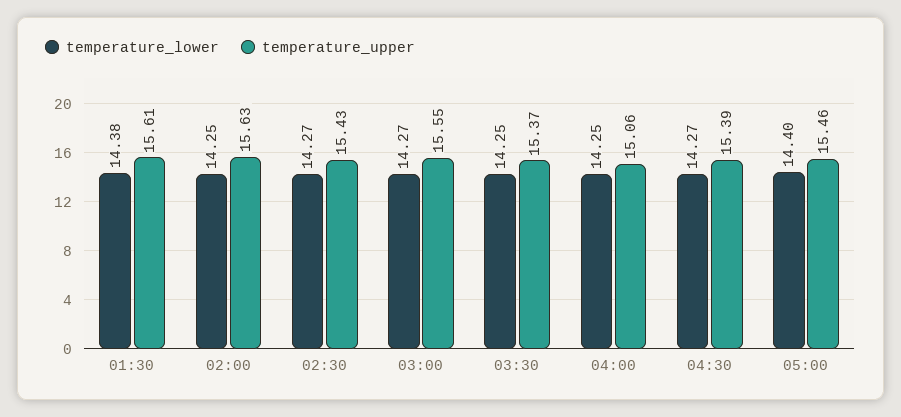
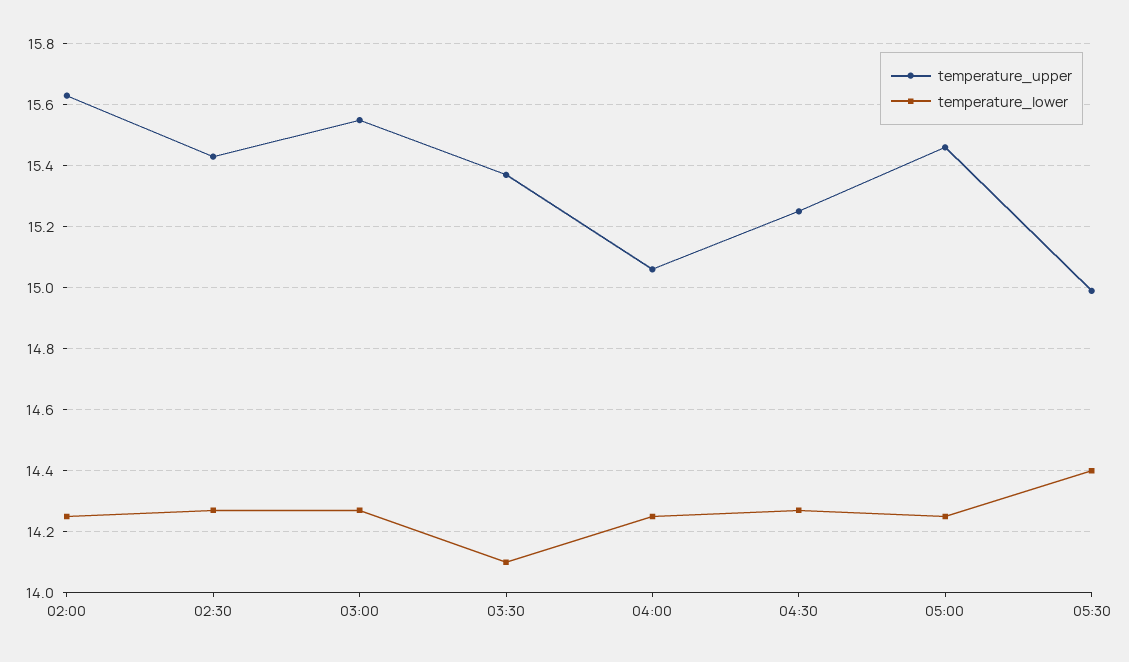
temperature_lower, 01:30: 14.38 -> none
temperature_upper, 01:30: 15.61 -> none
temperature_lower, 03:30: 14.25 -> 14.1
temperature_upper, 04:30: 15.39 -> 15.25
temperature_lower, 05:00: 14.4 -> 14.25
temperature_upper, 05:30: none -> 15
temperature_lower, 05:30: none -> 14.4

